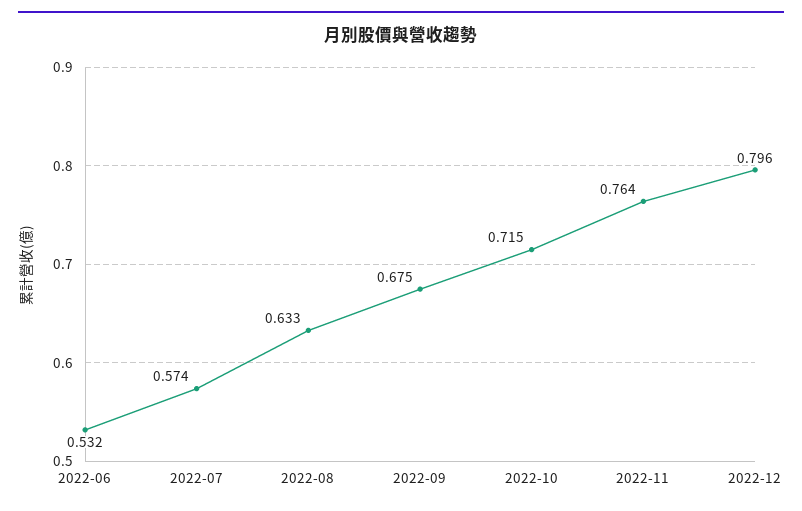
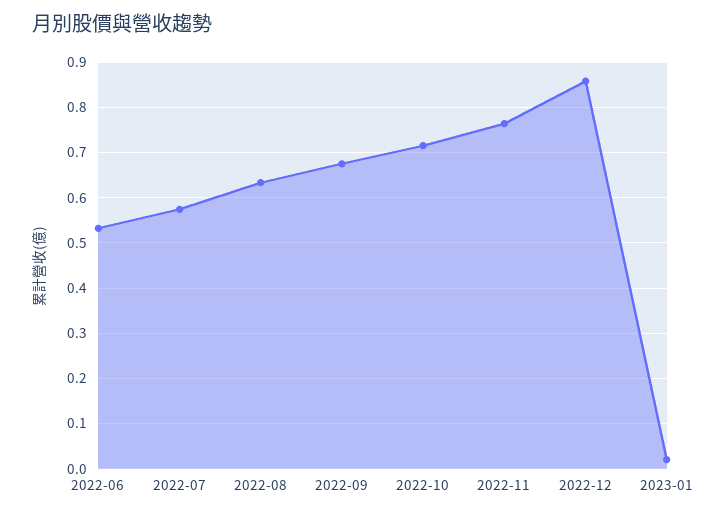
2022-12: 0.796 -> 0.86
2023-01: none -> 0.02

